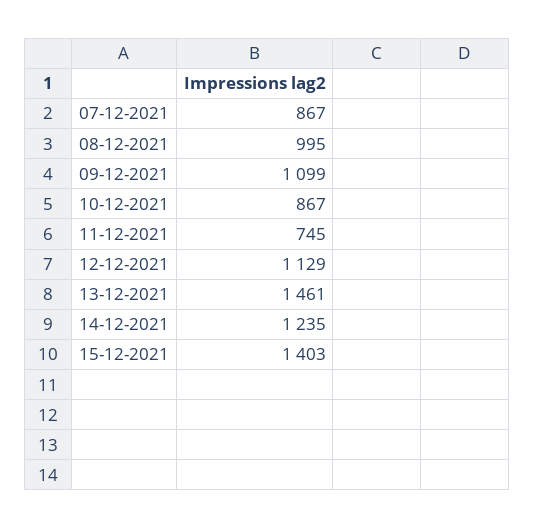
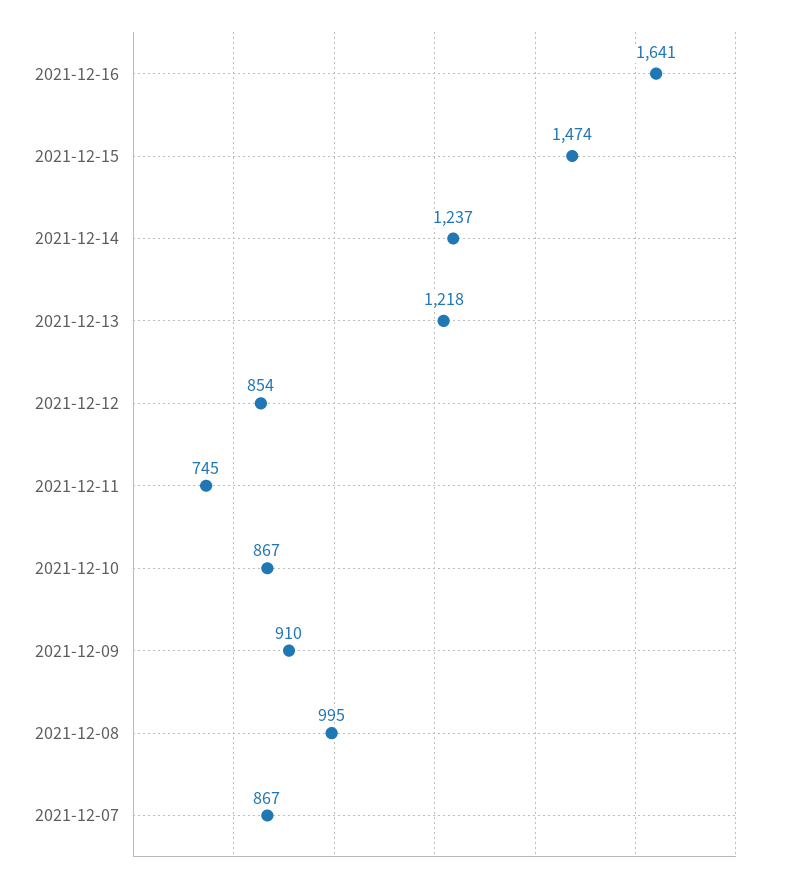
09-12-2021: 1099 -> 910
12-12-2021: 1129 -> 854
13-12-2021: 1461 -> 1218
14-12-2021: 1235 -> 1237
15-12-2021: 1403 -> 1474
2021-12-16: none -> 1641

